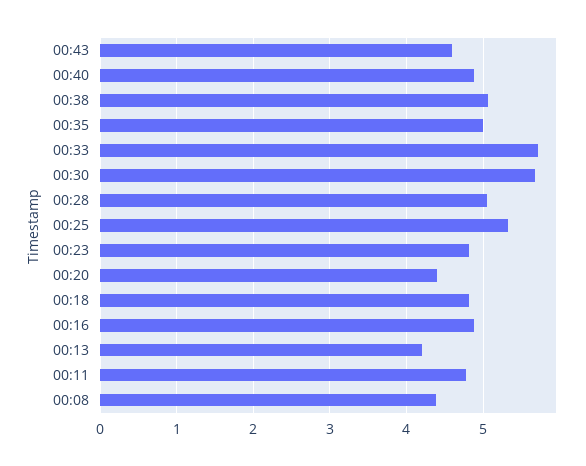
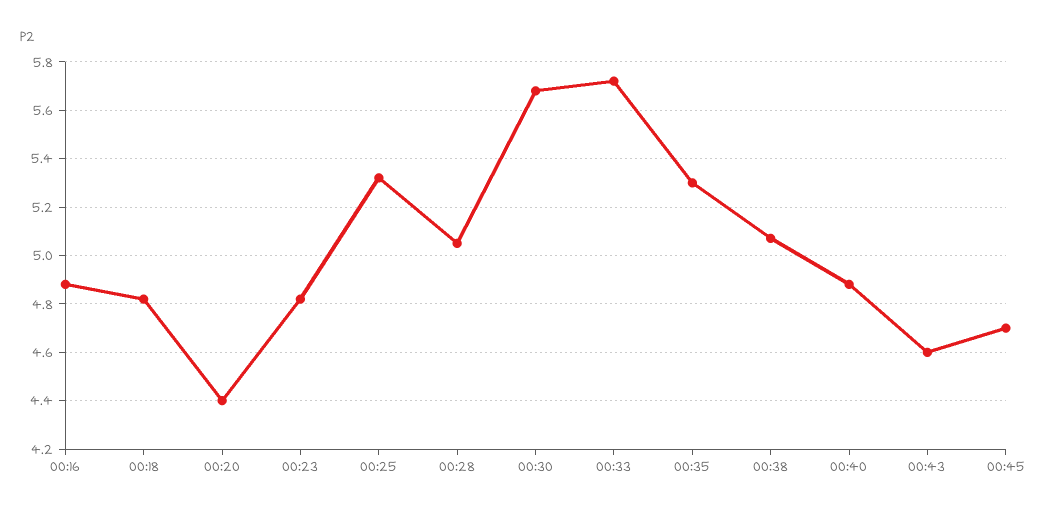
00:35: 5 -> 5.3
00:13: 4.2 -> none
00:11: 4.8 -> none
00:08: 4.4 -> none
00:45: none -> 4.7

